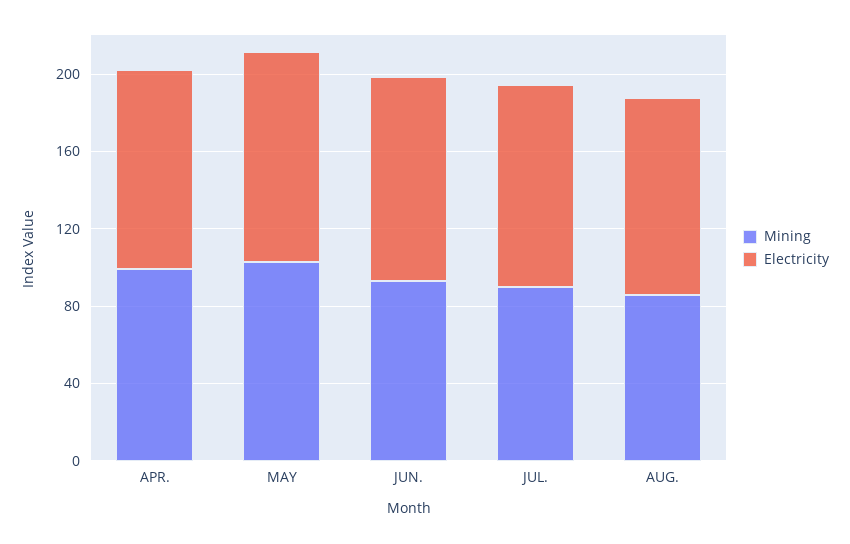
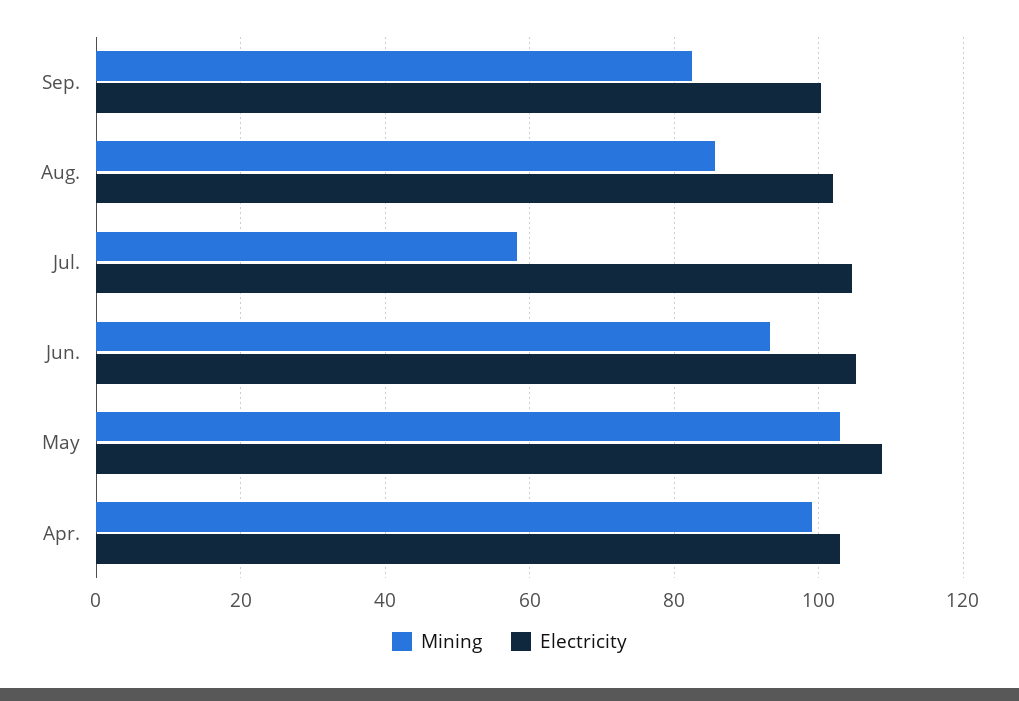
Mining, JUL.: 90 -> 58
Mining, Sep.: none -> 82
Electricity, Sep.: none -> 100

